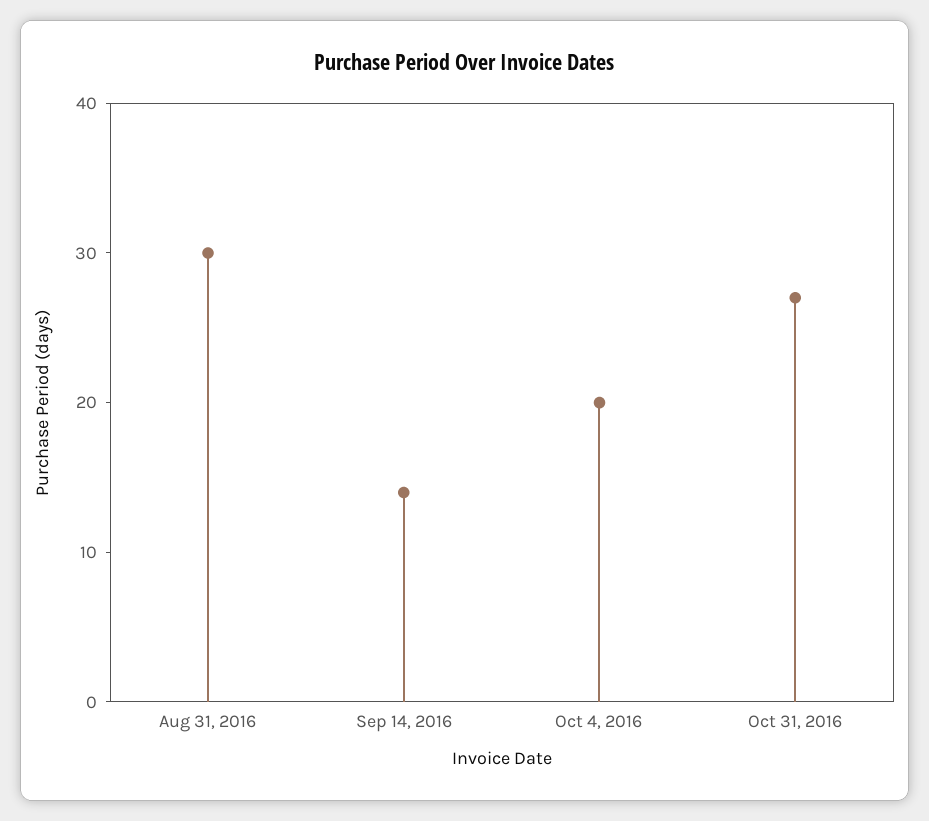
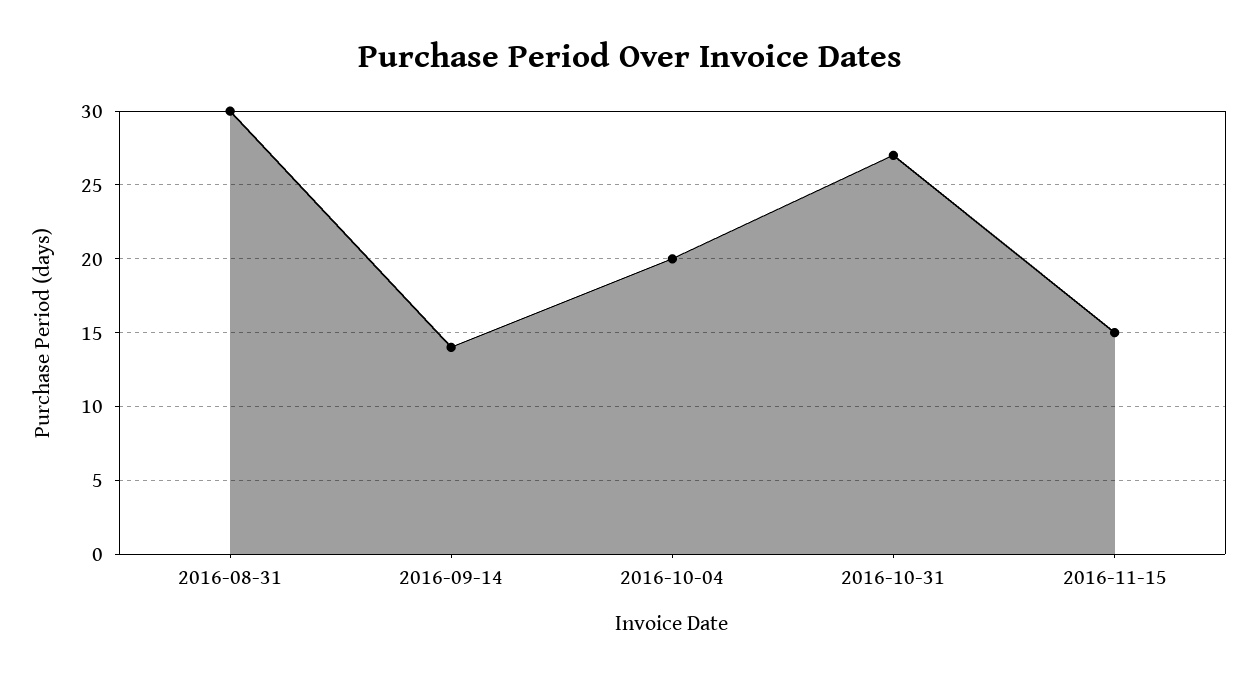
2016-11-15: none -> 15

